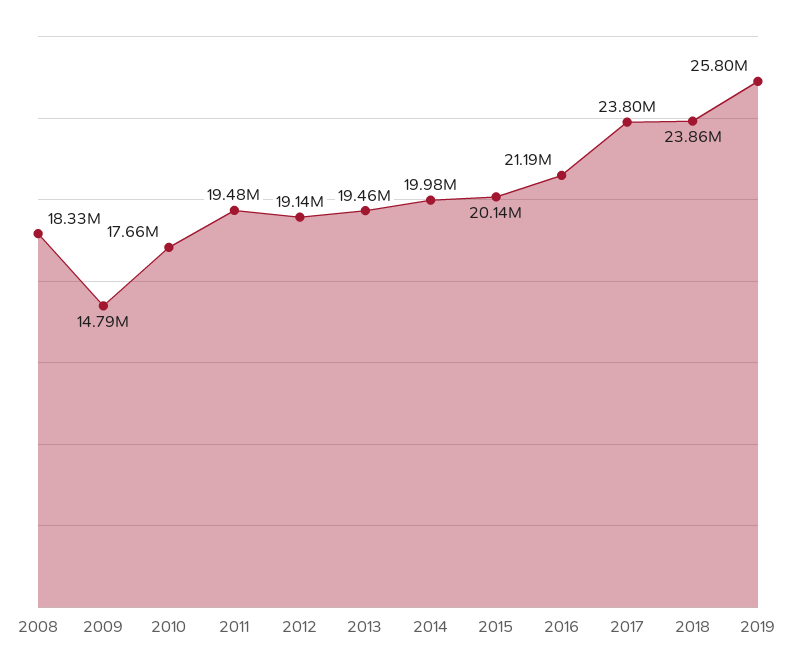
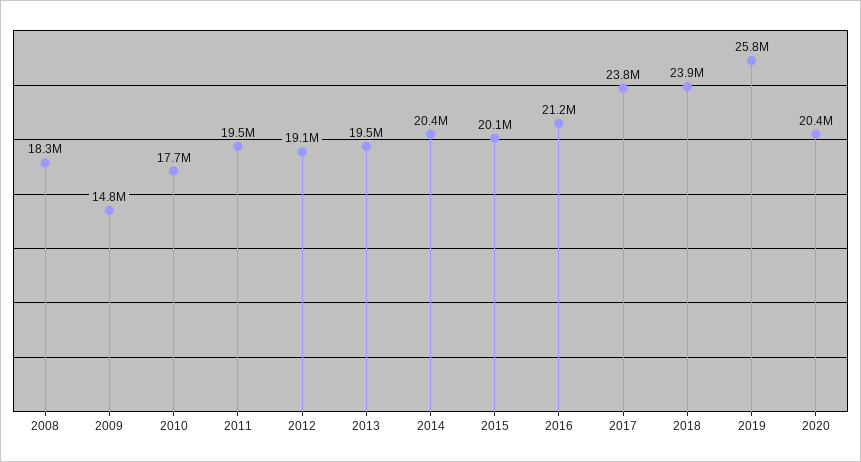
2014: 19980000 -> 20400000
2020: none -> 20400000

